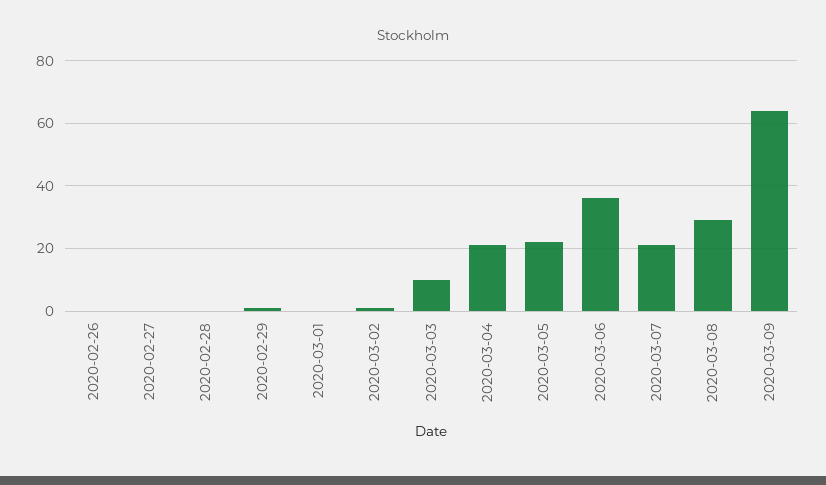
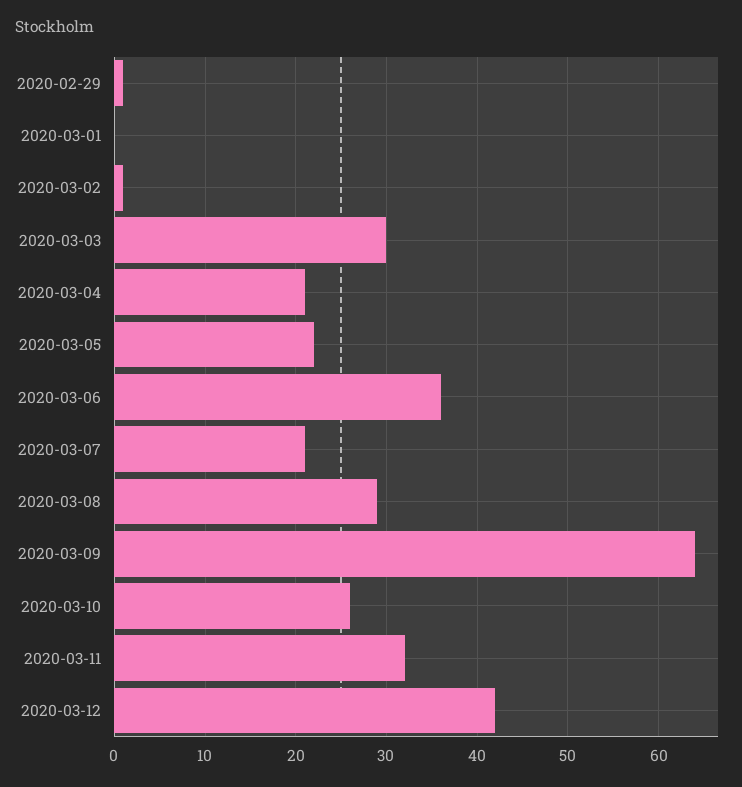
2020-02-26: 0 -> none
2020-02-27: 0 -> none
2020-02-28: 0 -> none
2020-03-03: 10 -> 30
2020-03-10: none -> 26
2020-03-11: none -> 32
2020-03-12: none -> 42

